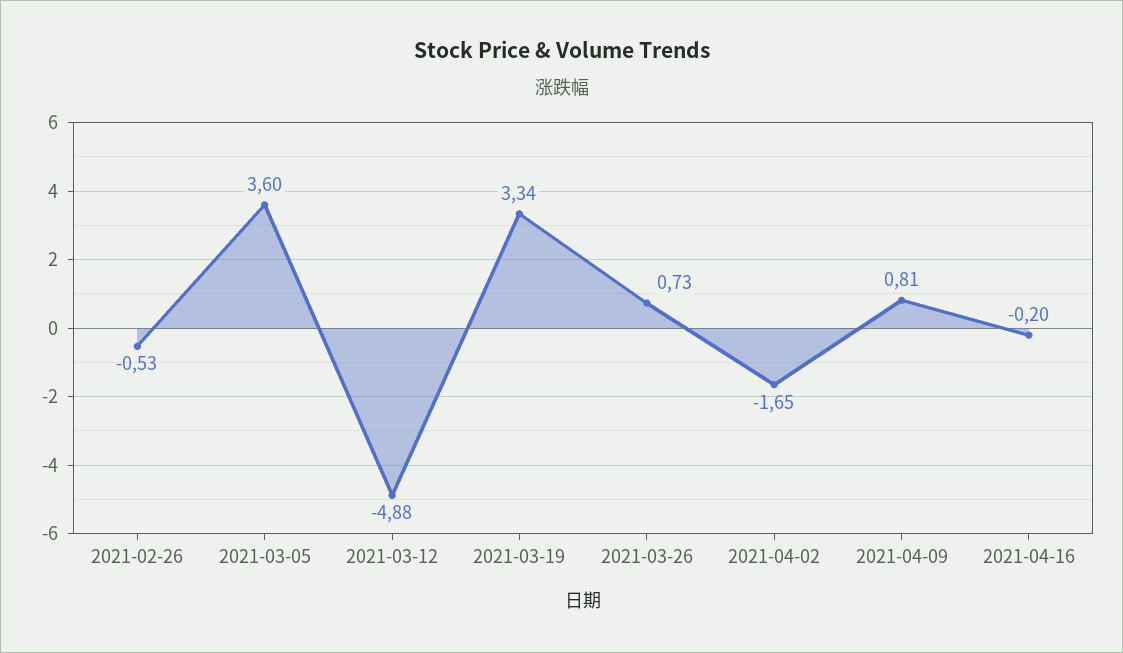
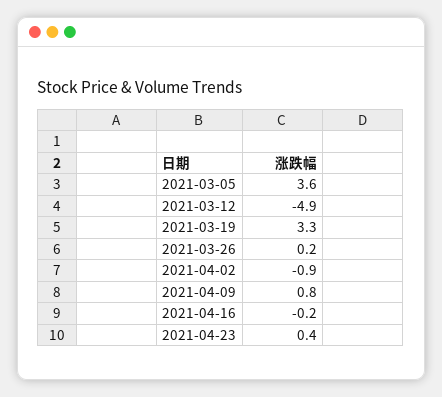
2021-02-26: -0.53 -> none
2021-03-26: 0.73 -> 0.2
2021-04-02: -1.65 -> -0.9
2021-04-23: none -> 0.4

